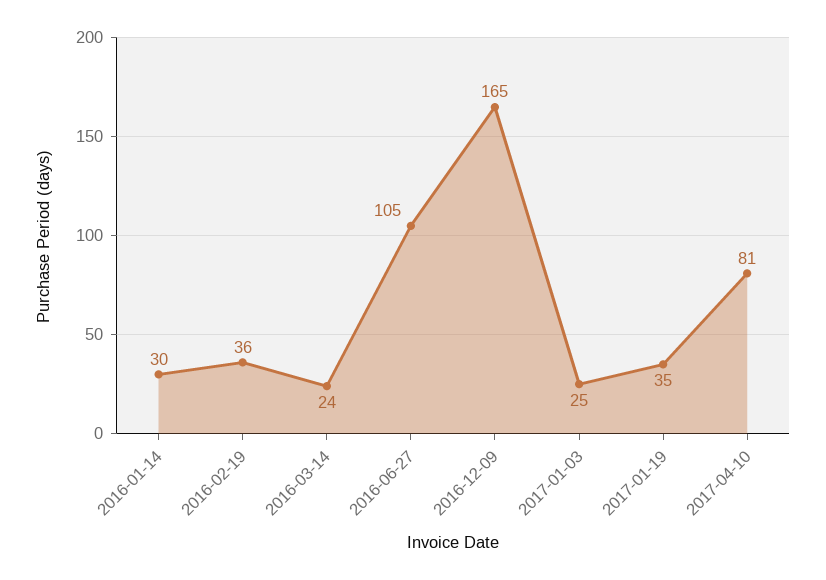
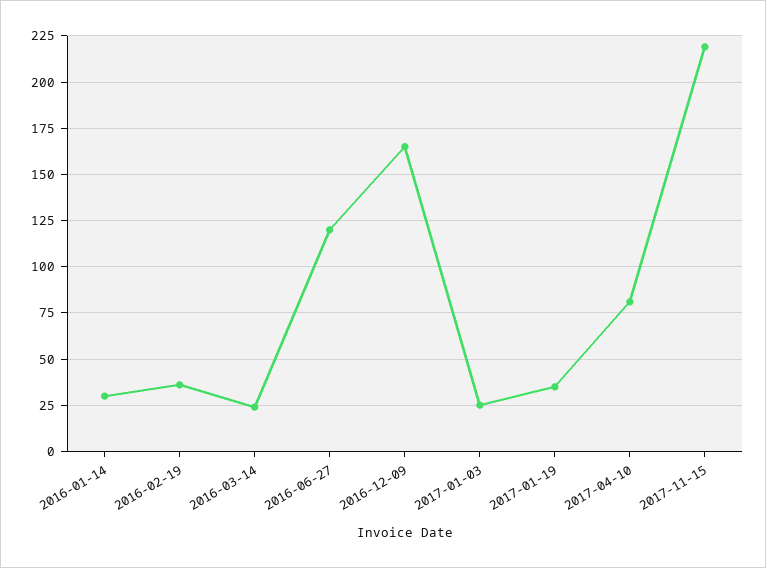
2016-06-27: 105 -> 120
2017-11-15: none -> 220

